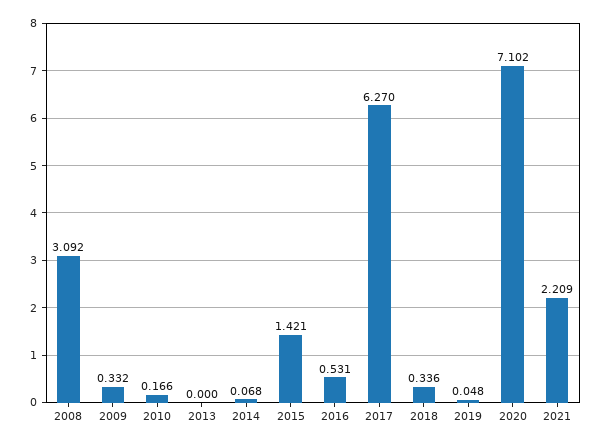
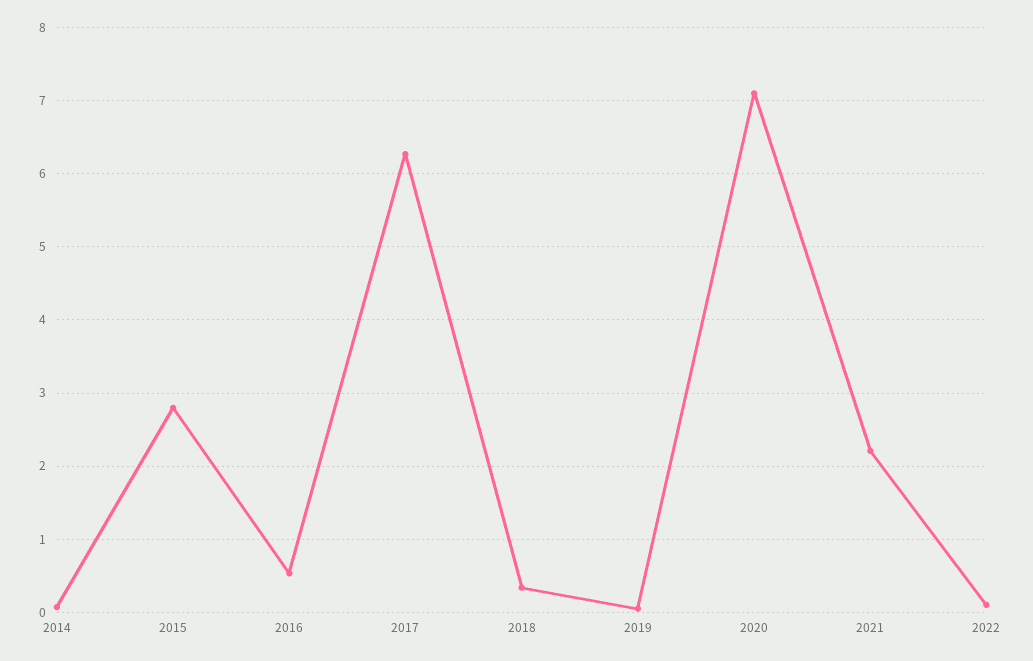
2008: 3.092 -> none
2009: 0.332 -> none
2010: 0.166 -> none
2013: 0 -> none
2015: 1.421 -> 2.8
2022: none -> 0.1

